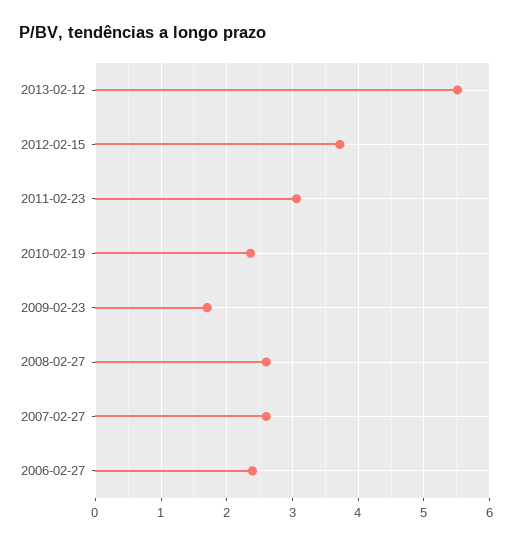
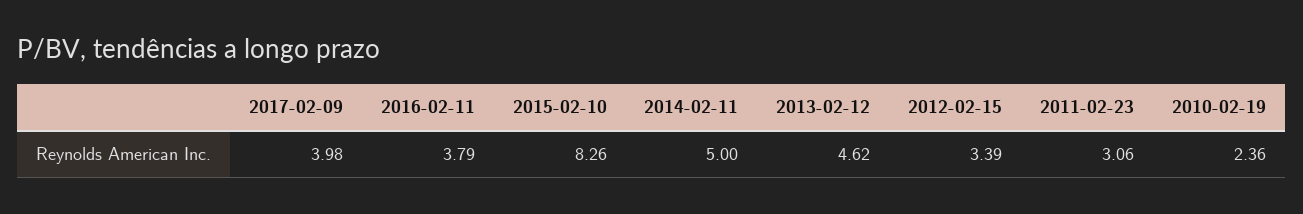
2013-02-12: 5.5 -> 4.62
2012-02-15: 3.7 -> 3.39
2009-02-23: 1.7 -> none
2008-02-27: 2.6 -> none
2007-02-27: 2.6 -> none
2006-02-27: 2.4 -> none
2017-02-09: none -> 3.98
2016-02-11: none -> 3.79
2015-02-10: none -> 8.26
2014-02-11: none -> 5

